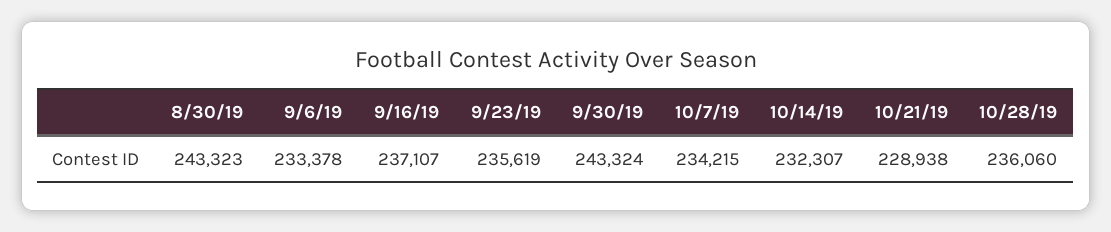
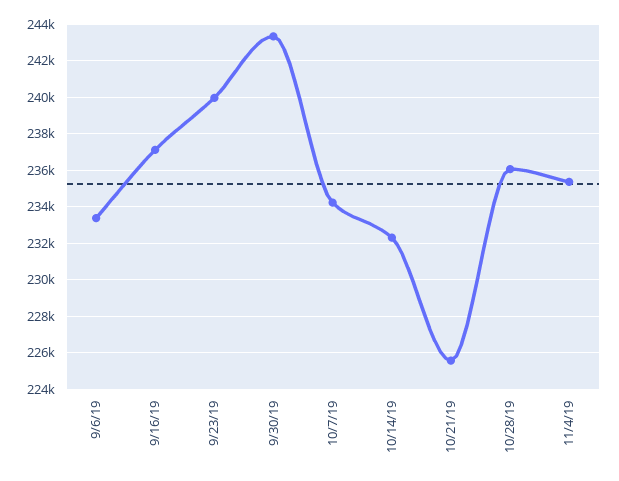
8/30/19: 243323 -> none
9/23/19: 235619 -> 240000
10/21/19: 228938 -> 225500
11/4/19: none -> 235500

